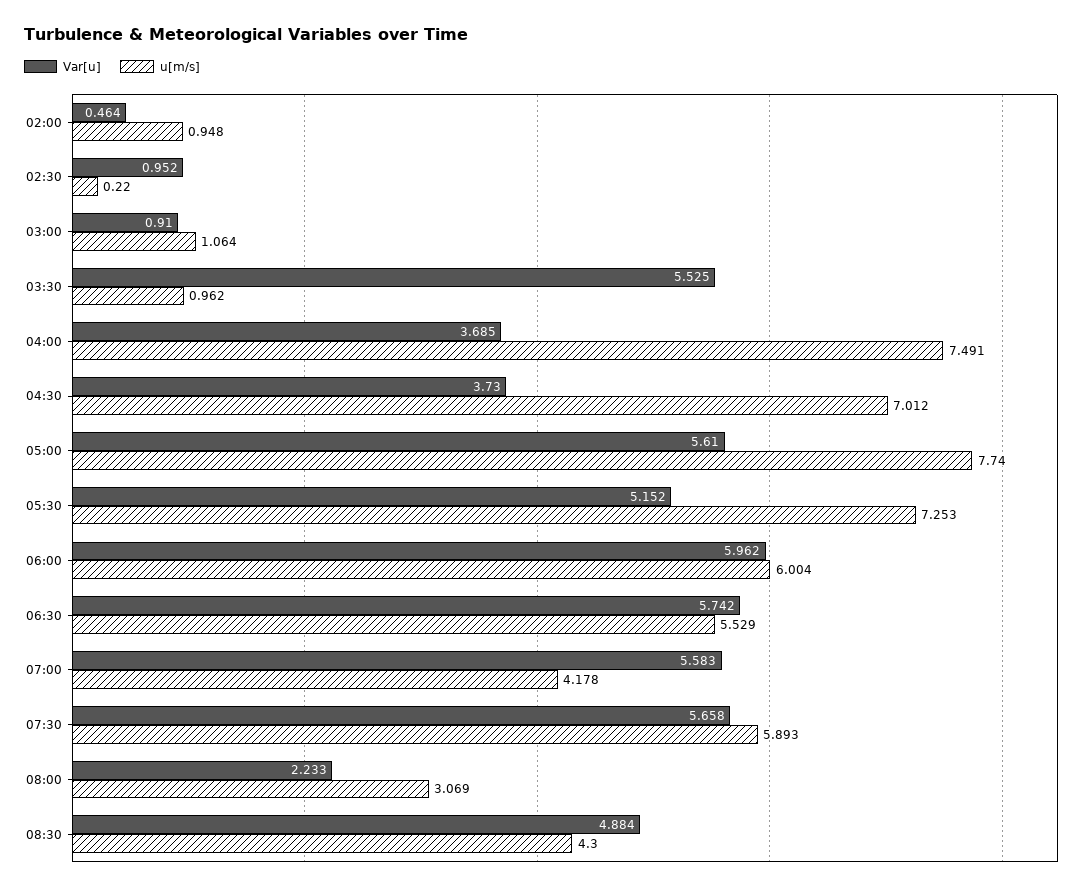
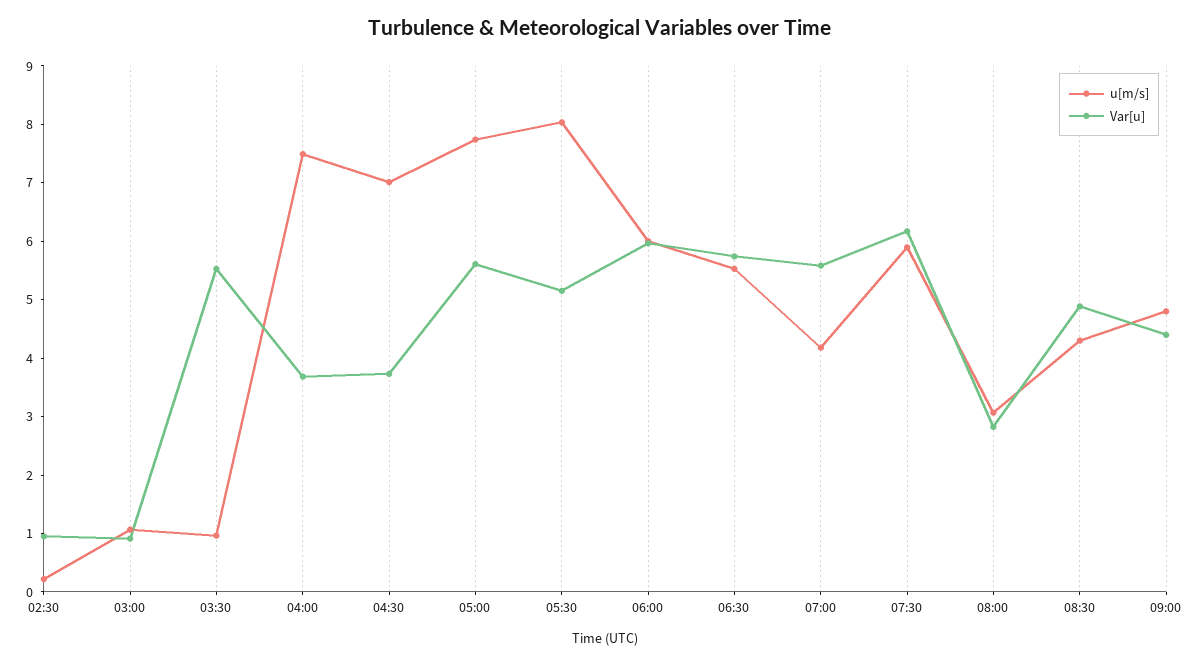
Var[u], 02:00: 0.464 -> none
u[m/s], 02:00: 0.948 -> none
u[m/s], 05:30: 7.253 -> 8
Var[u], 07:30: 5.658 -> 6.2
Var[u], 08:00: 2.233 -> 2.8
u[m/s], 09:00: none -> 4.8
Var[u], 09:00: none -> 4.4

